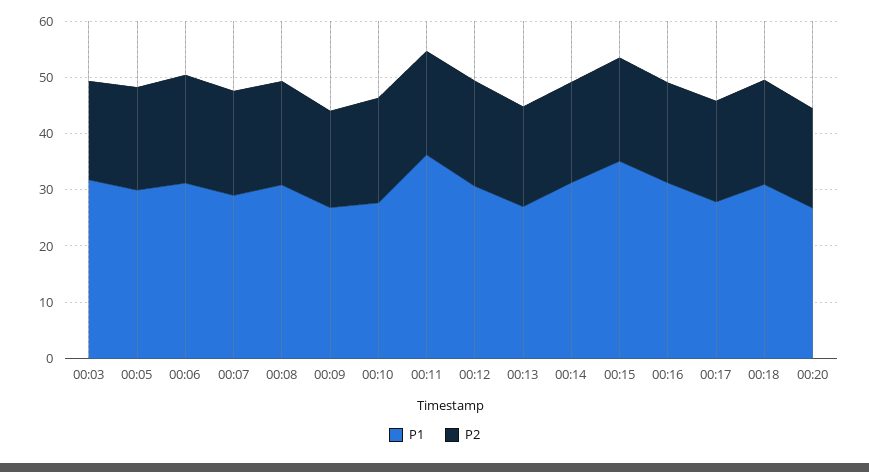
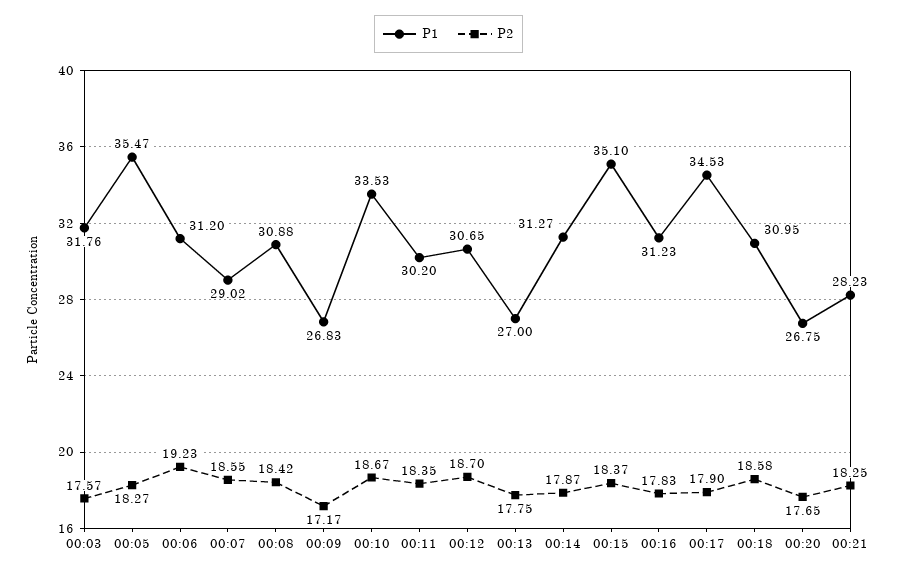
P1, 00:05: 30 -> 35.47
P1, 00:10: 28 -> 33.53
P1, 00:11: 36 -> 30.2
P1, 00:17: 28 -> 34.53
P1, 00:21: none -> 28.23
P2, 00:21: none -> 18.25

